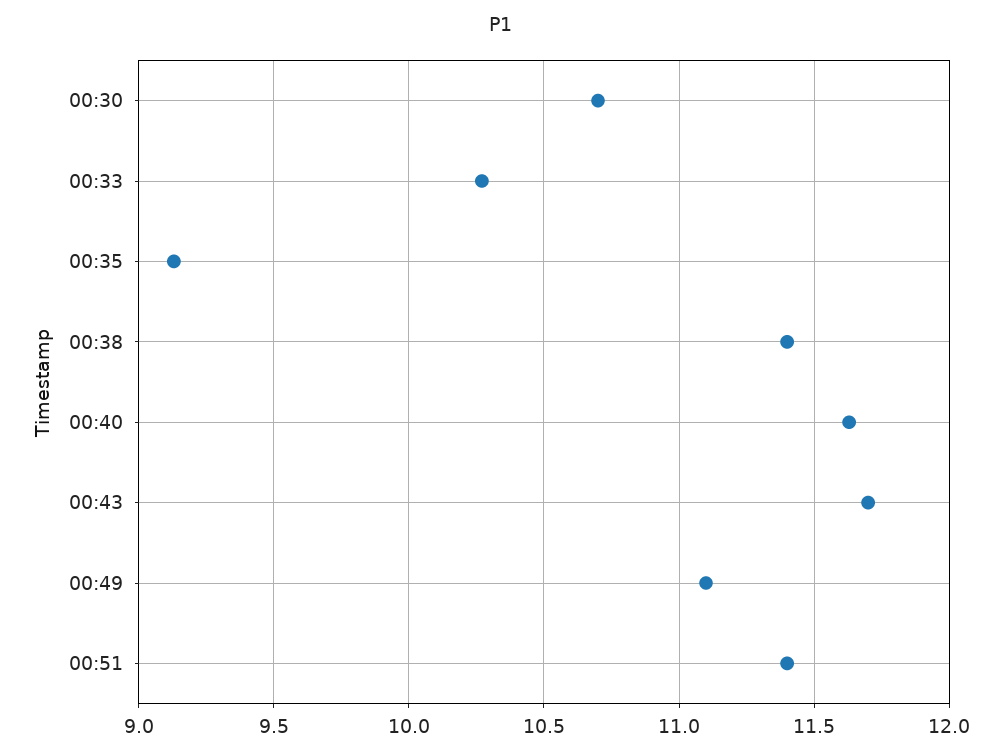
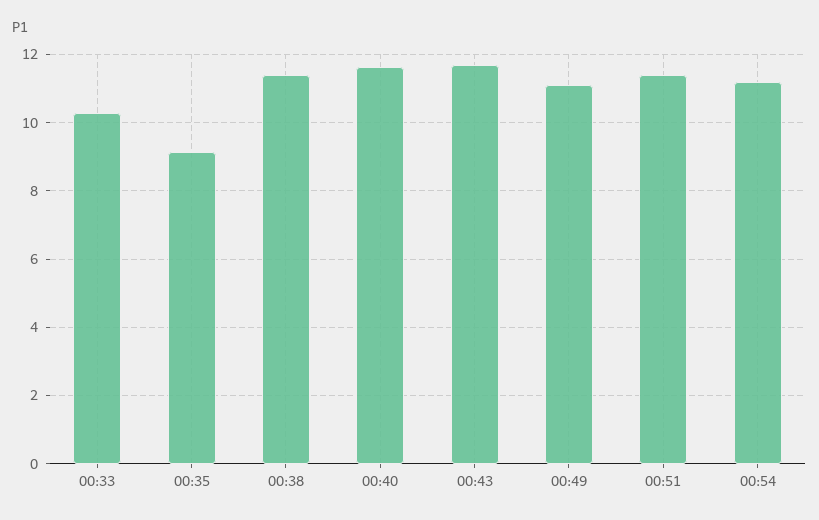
00:30: 10.7 -> none
00:54: none -> 11.2

